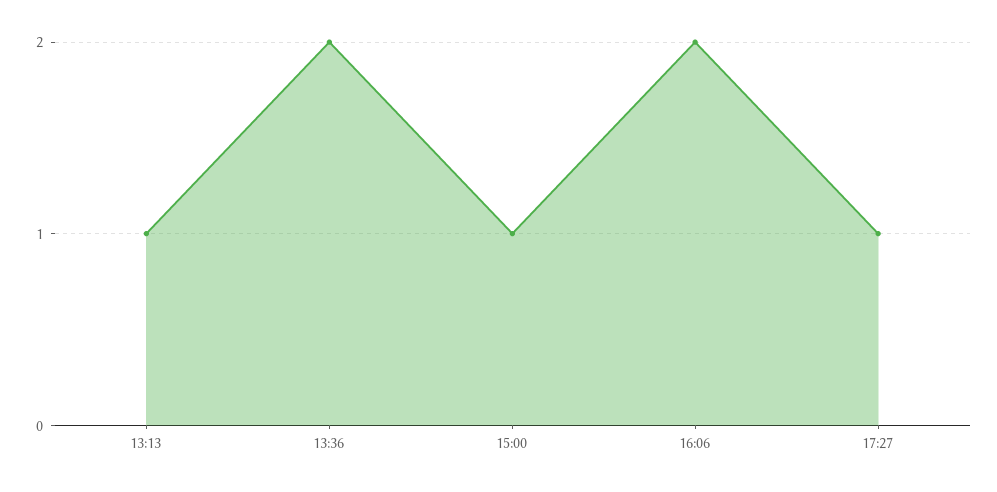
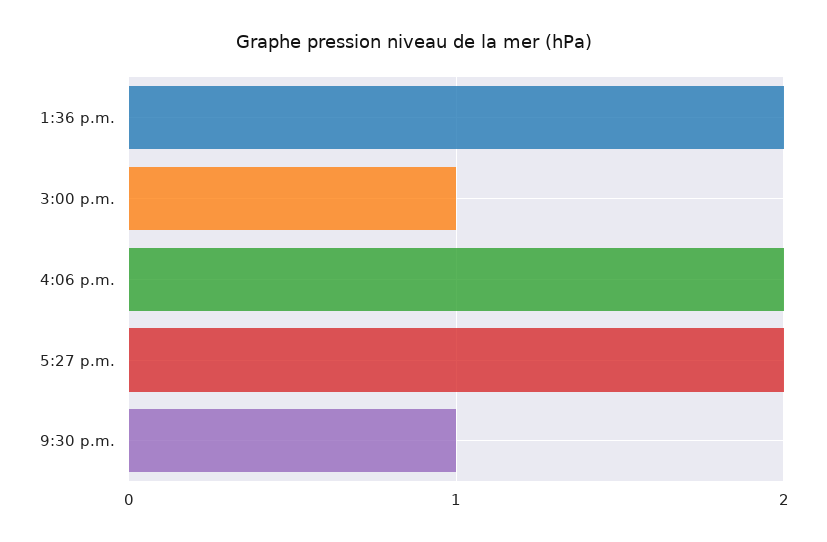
13:13: 1 -> none
17:27: 1 -> 2
9:30 p.m.: none -> 1

